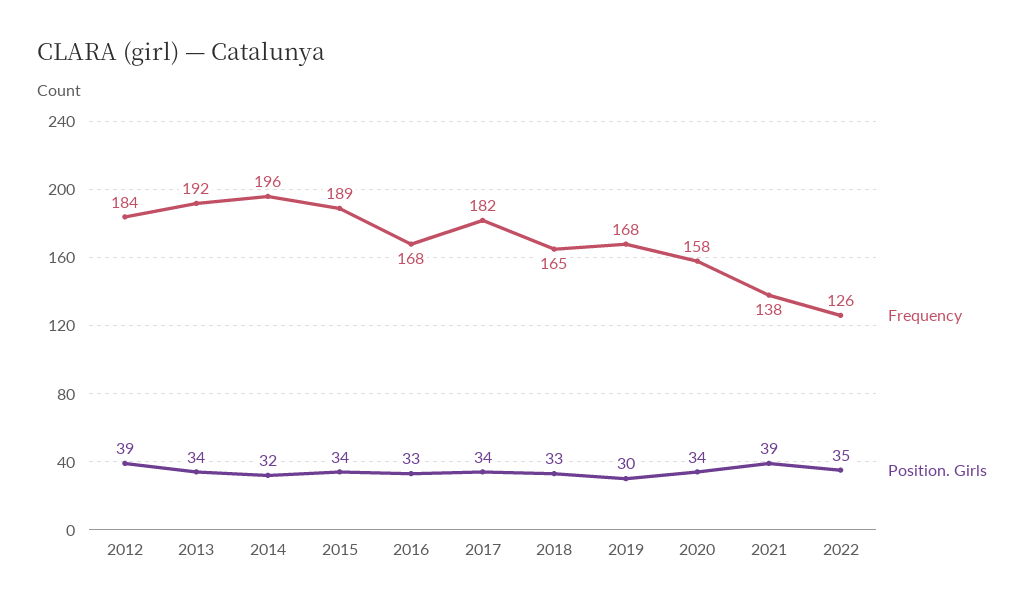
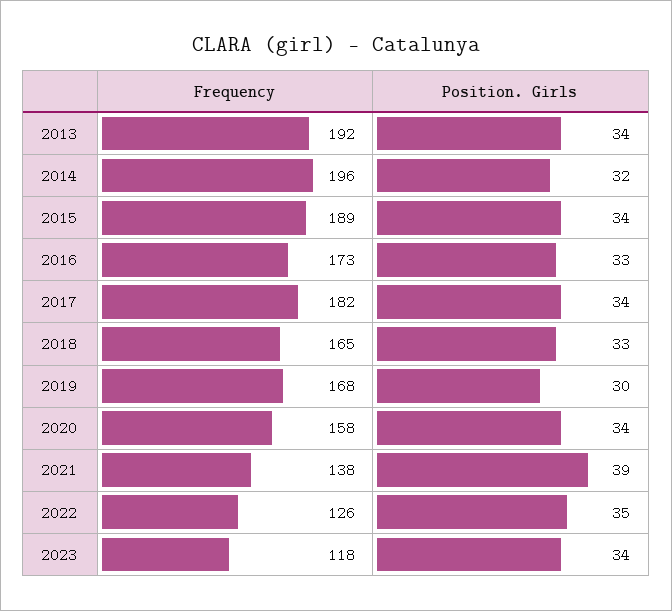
Frequency, 2012: 184 -> none
Position. Girls, 2012: 39 -> none
Frequency, 2016: 168 -> 173
Frequency, 2023: none -> 118
Position. Girls, 2023: none -> 34

